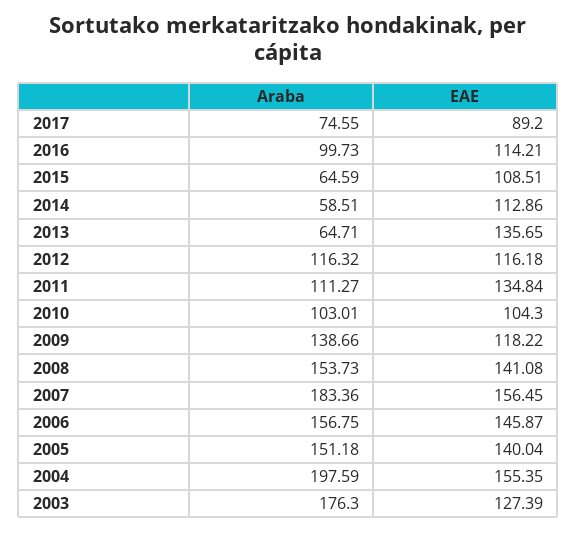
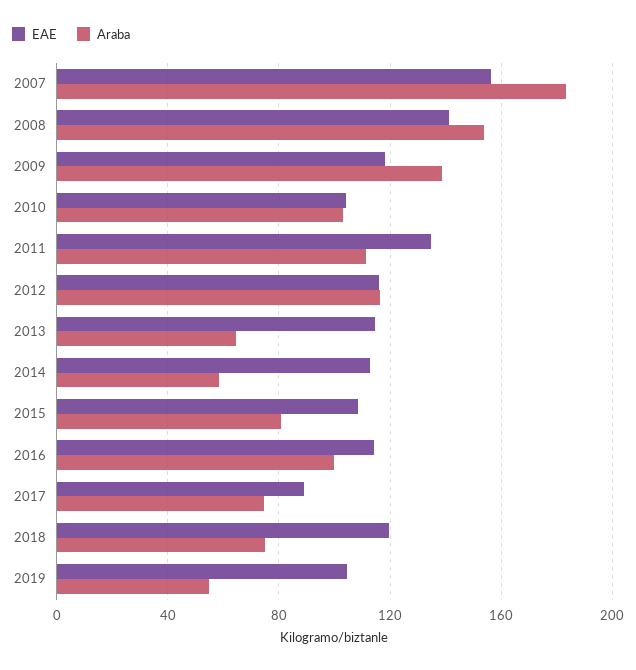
Araba, 2015: 64.59 -> 80
EAE, 2013: 135.65 -> 115
Araba, 2006: 156.75 -> none
EAE, 2006: 145.87 -> none
Araba, 2005: 151.18 -> none
EAE, 2005: 140.04 -> none
Araba, 2004: 197.59 -> none
EAE, 2004: 155.35 -> none
Araba, 2003: 176.3 -> none
EAE, 2003: 127.39 -> none
EAE, 2018: none -> 120
Araba, 2018: none -> 75
EAE, 2019: none -> 105
Araba, 2019: none -> 55

